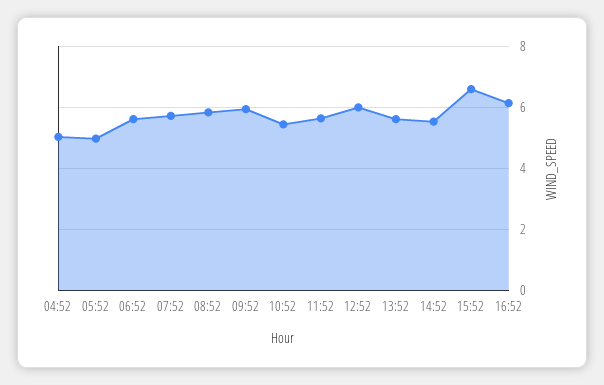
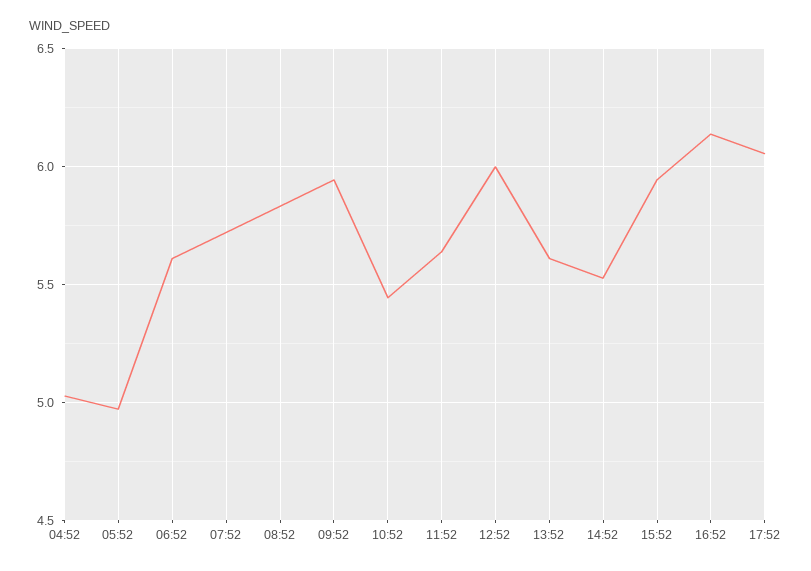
15:52: 6.6 -> 5.95
17:52: none -> 6.05

